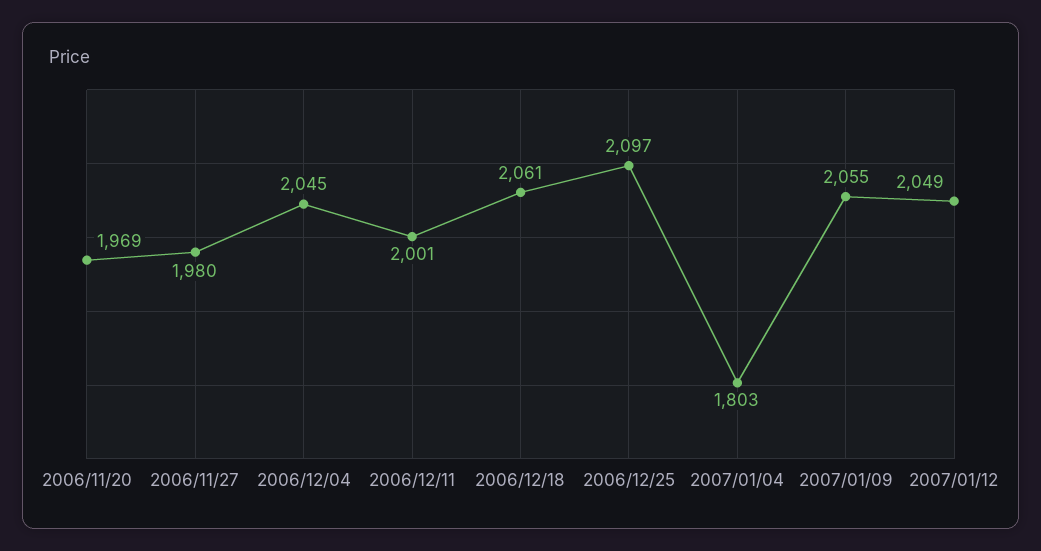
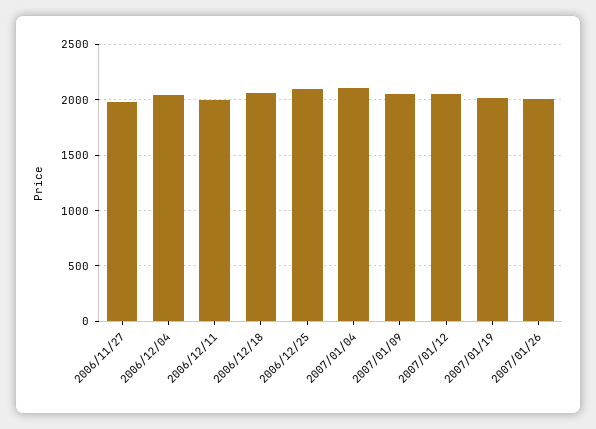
2006/11/20: 1969 -> none
2007/01/04: 1803 -> 2100
2007/01/19: none -> 2000
2007/01/26: none -> 2000

